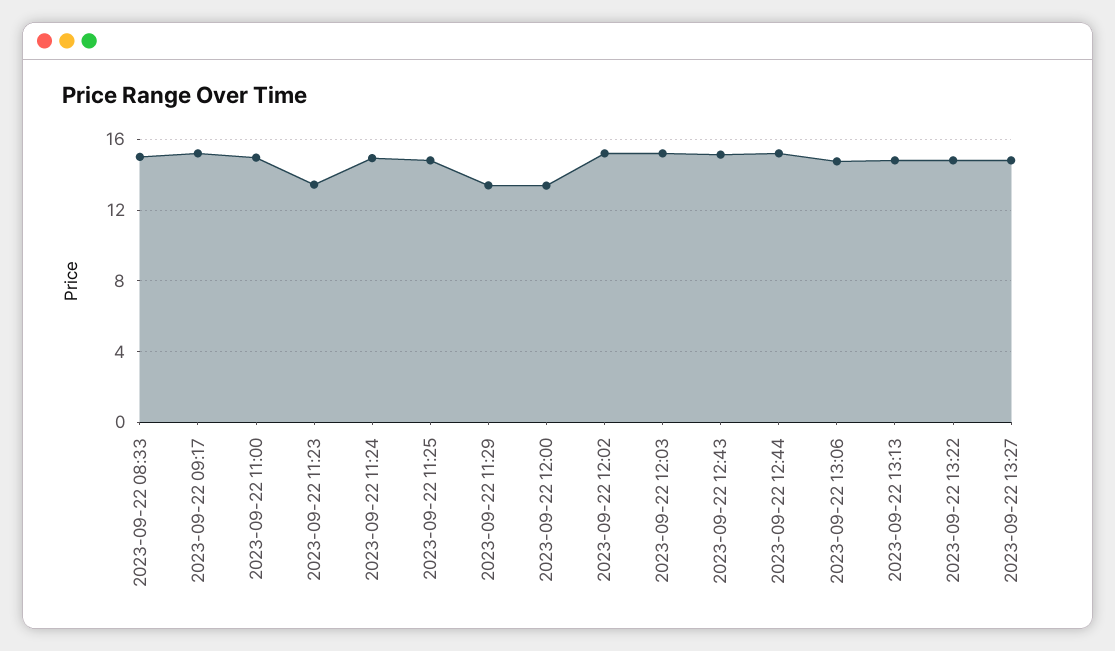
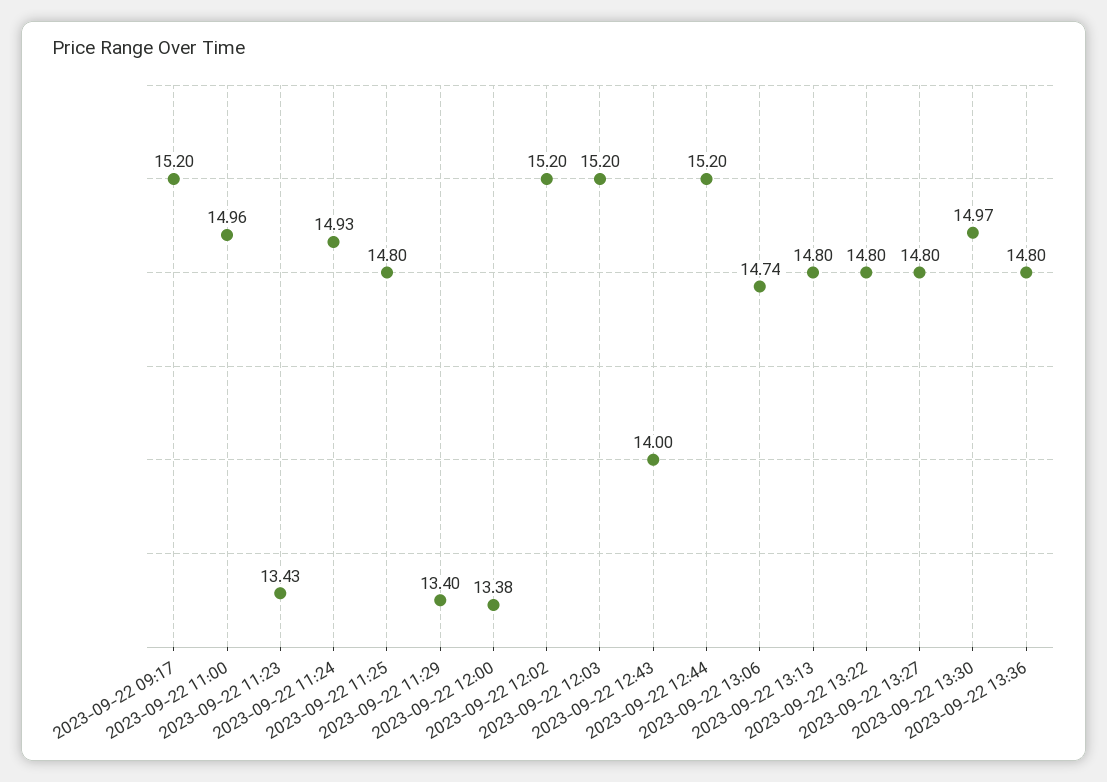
2023-09-22 08:33: 15 -> none
2023-09-22 12:43: 15 -> 14
2023-09-22 13:30: none -> 14.97
2023-09-22 13:36: none -> 14.8

